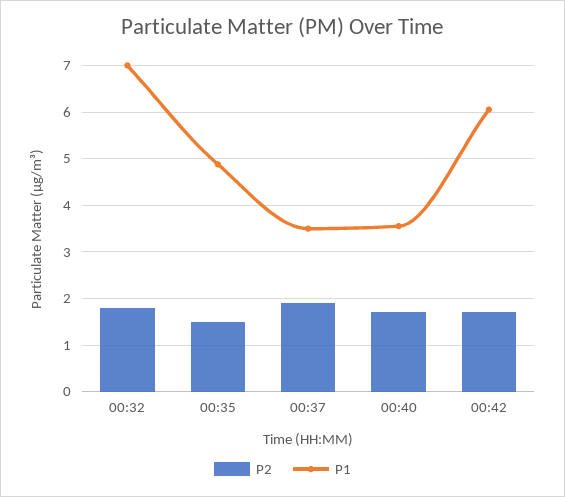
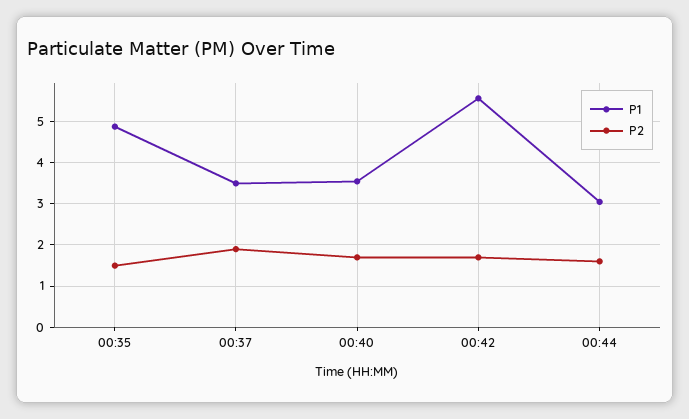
P2, 00:32: 1.8 -> none
P1, 00:32: 7 -> none
P1, 00:42: 6 -> 5.6
P1, 00:44: none -> 3
P2, 00:44: none -> 1.6

